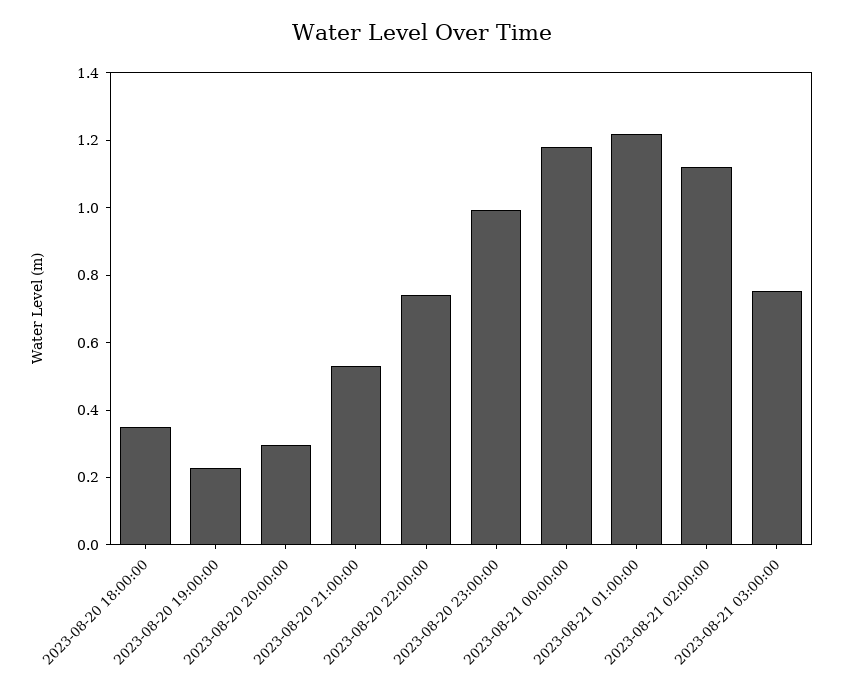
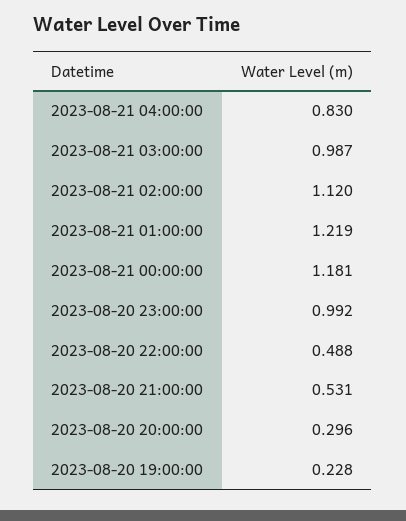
2023-08-20 18:00:00: 0.35 -> none
2023-08-20 22:00:00: 0.75 -> 0.488
2023-08-21 03:00:00: 0.75 -> 0.987
2023-08-21 04:00:00: none -> 0.83

